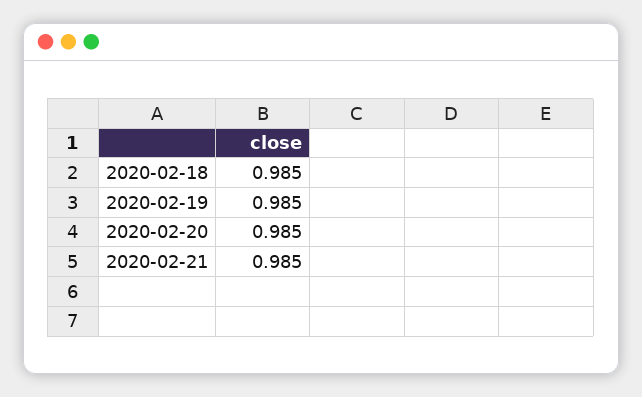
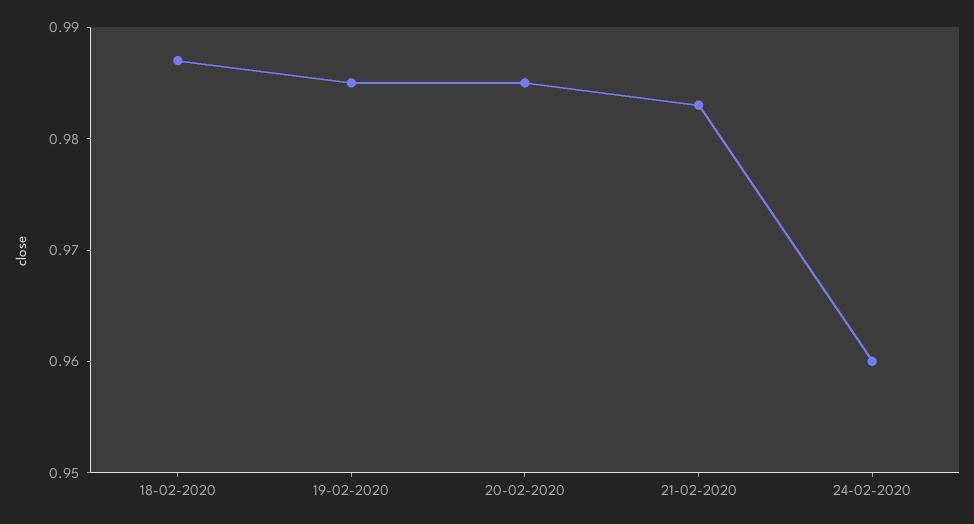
2020-02-18: 0.985 -> 0.987
2020-02-21: 0.985 -> 0.983
24-02-2020: none -> 0.96

